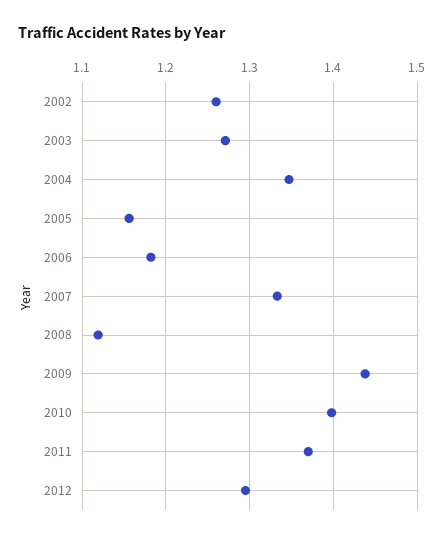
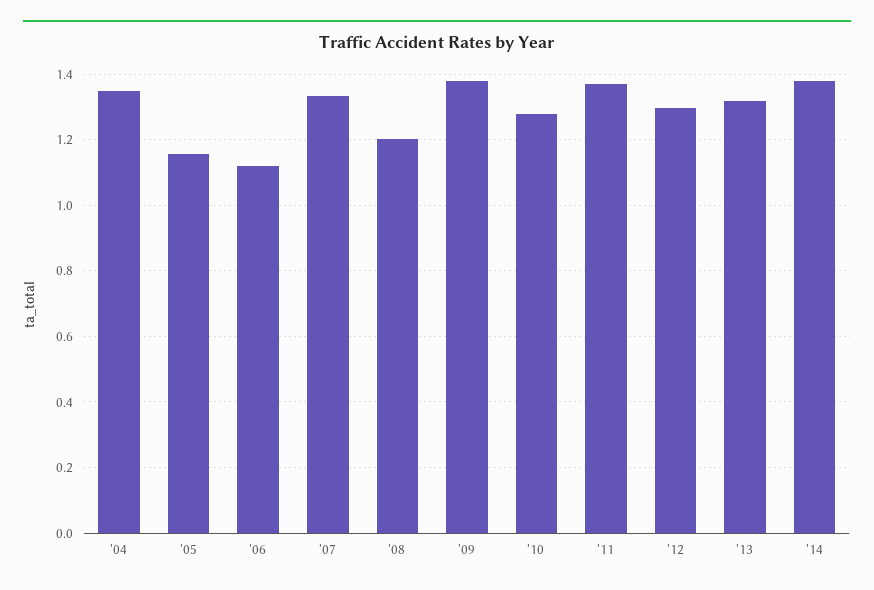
2002: 1.26 -> none
2003: 1.27 -> none
2006: 1.18 -> 1.12
2008: 1.12 -> 1.2
2009: 1.44 -> 1.38
2010: 1.4 -> 1.28
'13: none -> 1.32
'14: none -> 1.38

